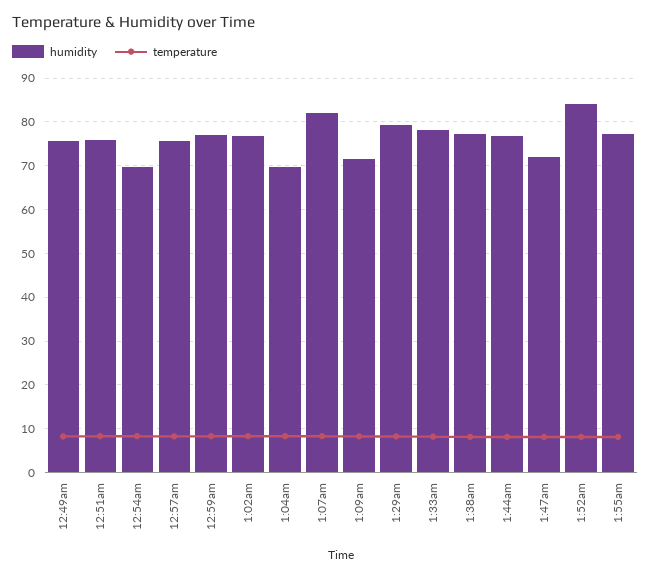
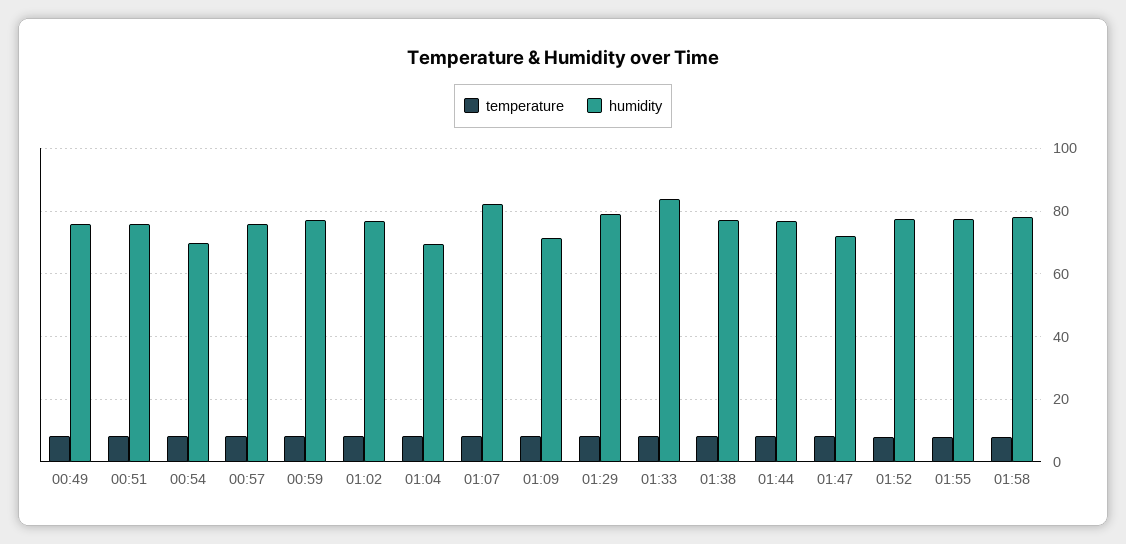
humidity, 1:33am: 78 -> 84
humidity, 1:52am: 84 -> 78
temperature, 01:58: none -> 8
humidity, 01:58: none -> 78

